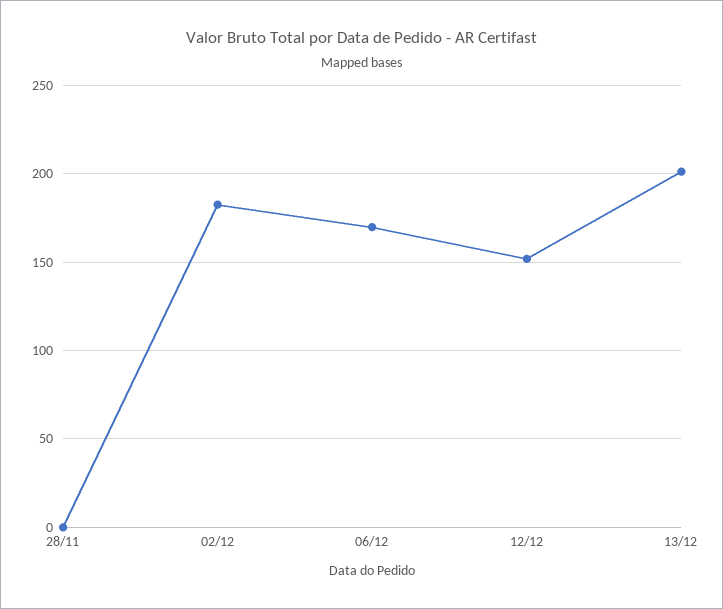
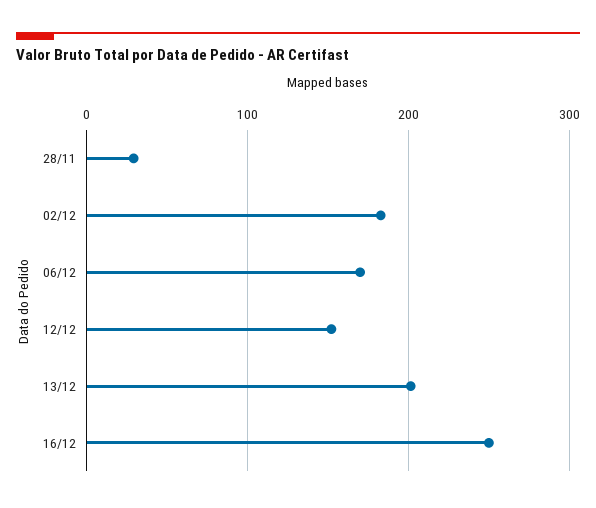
28/11: 0 -> 30
16/12: none -> 250

